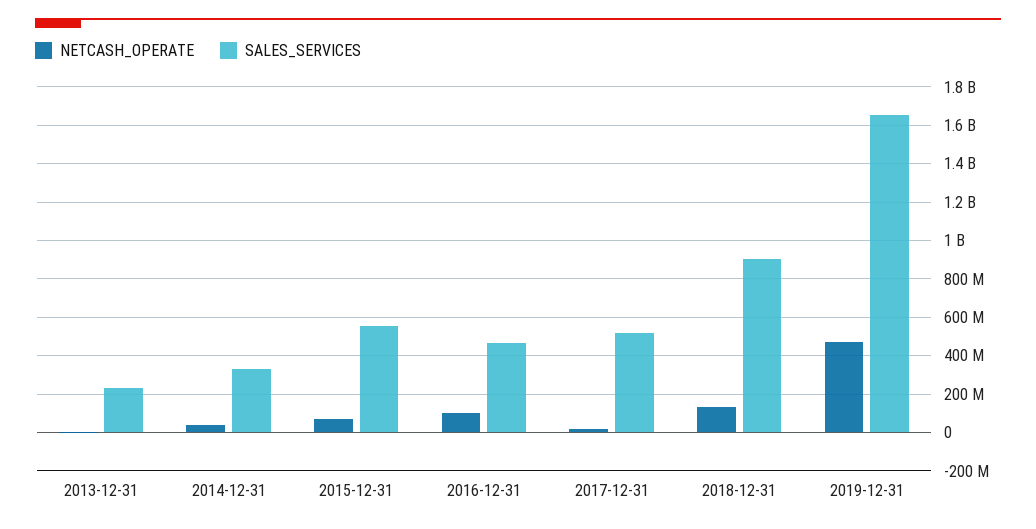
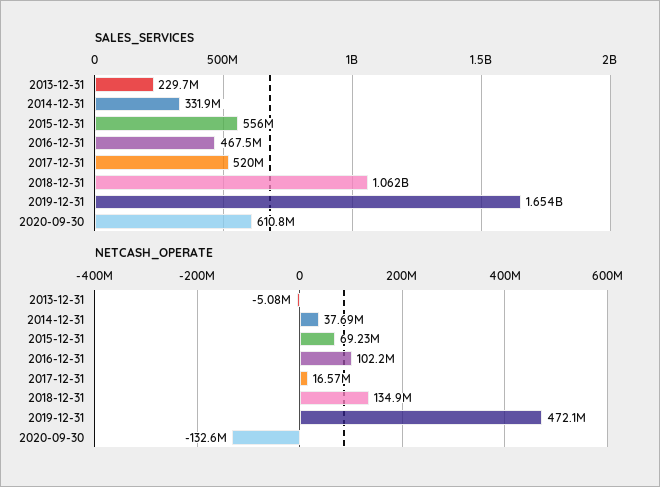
SALES_SERVICES, 2018-12-31: 900000000 -> 1062000000
SALES_SERVICES, 2020-09-30: none -> 610800000
NETCASH_OPERATE, 2020-09-30: none -> -132600000

